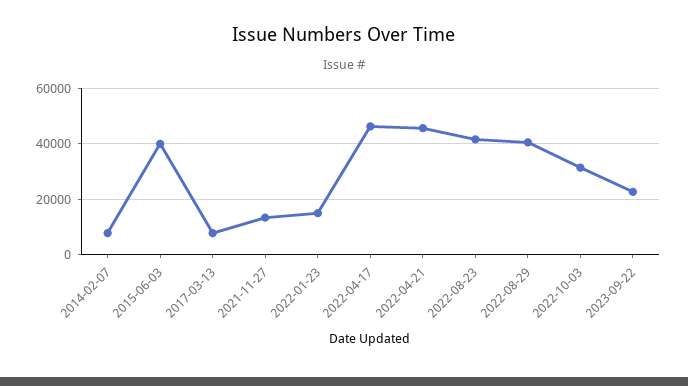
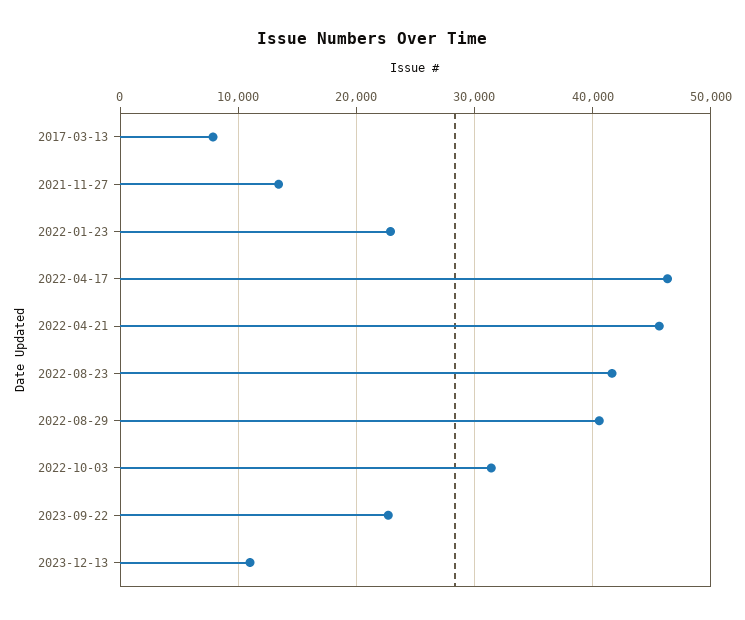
2014-02-07: 7500 -> none
2015-06-03: 40000 -> none
2022-01-23: 15000 -> 23000
2023-12-13: none -> 11000

